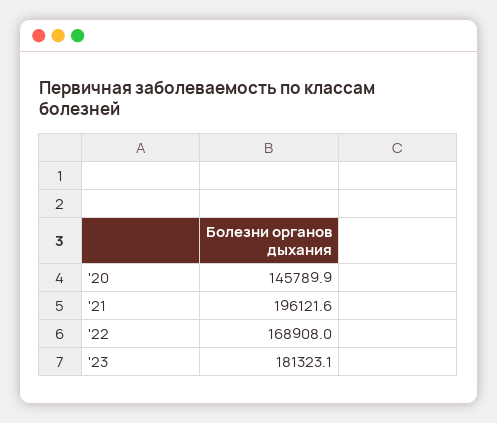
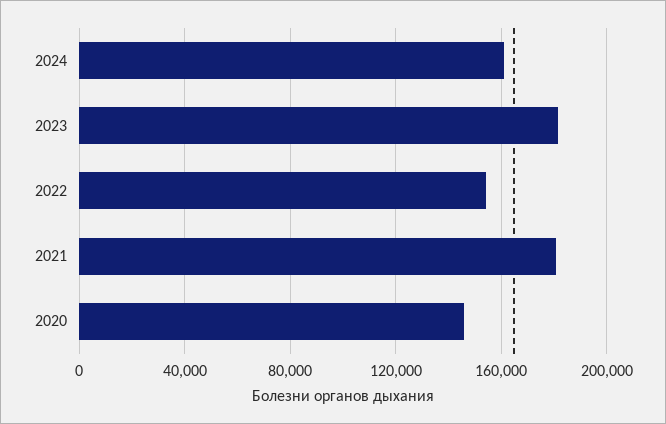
'21: 196121.6 -> 180000
'22: 168908 -> 155000
2024: none -> 160000

